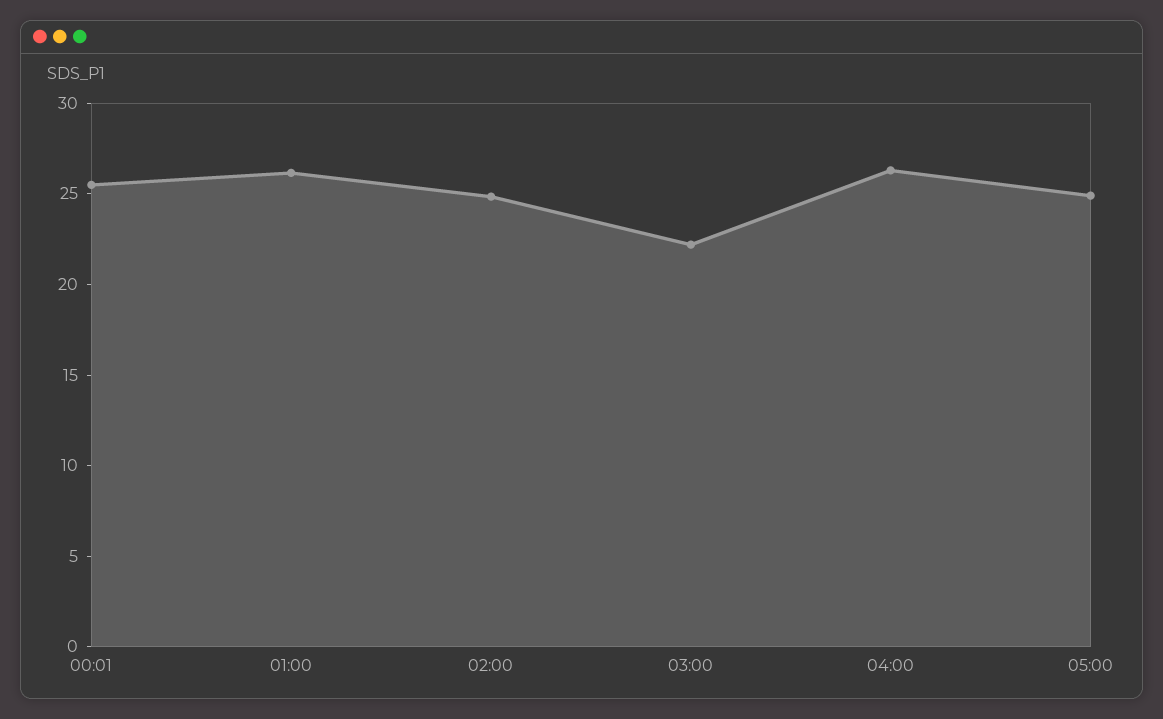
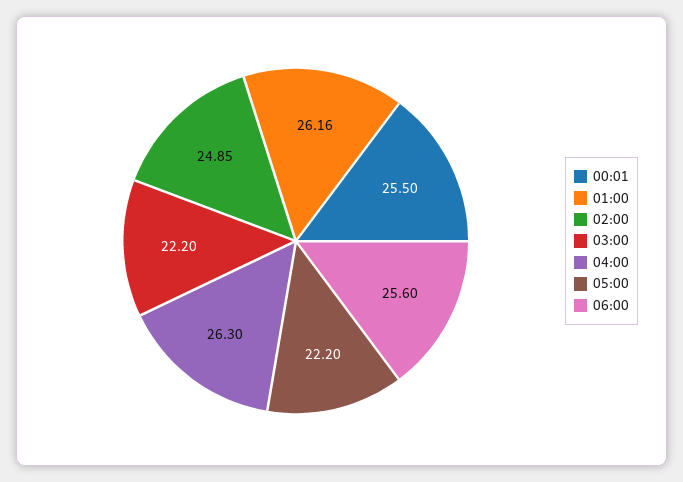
05:00: 25 -> 22.2
06:00: none -> 25.6

